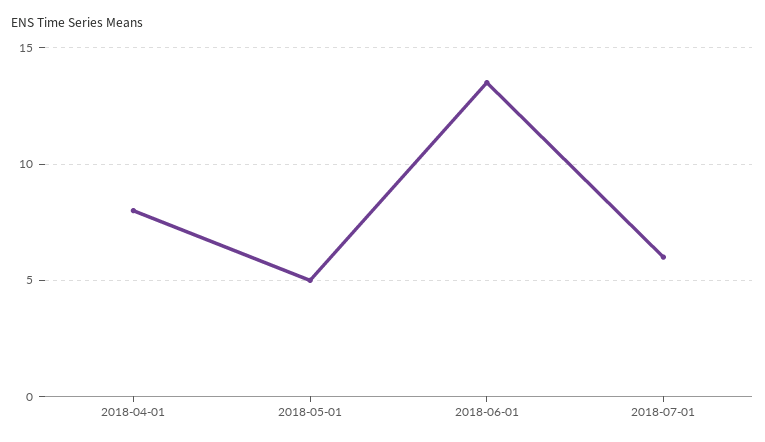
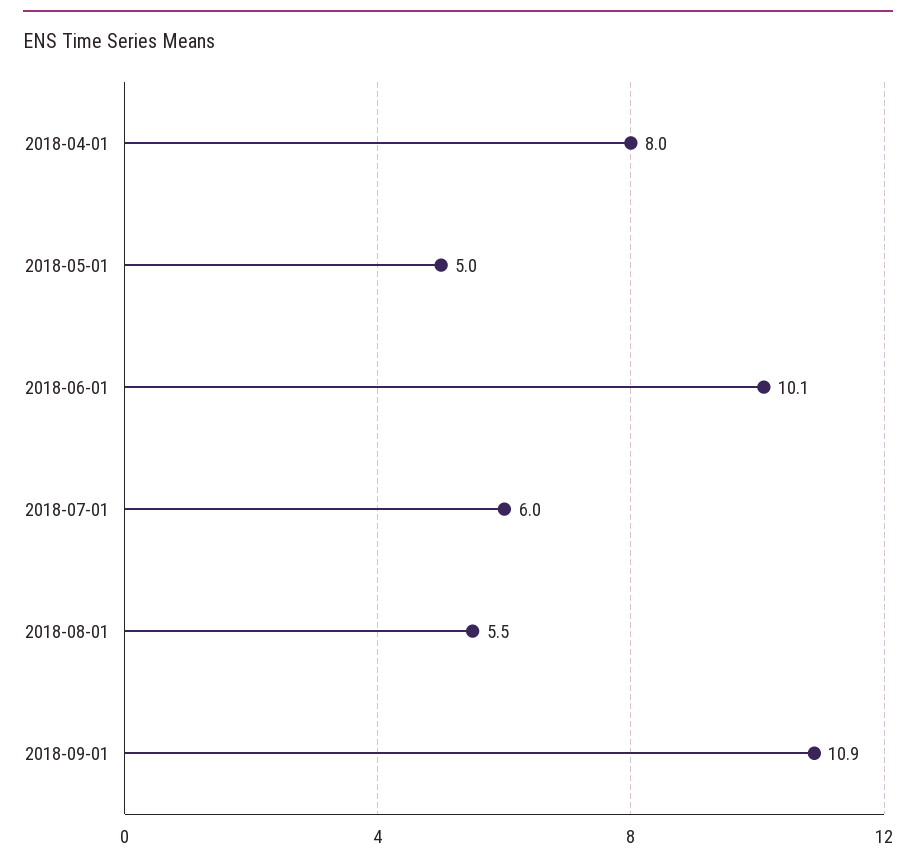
2018-06-01: 13.5 -> 10.1
2018-08-01: none -> 5.5
2018-09-01: none -> 10.9

